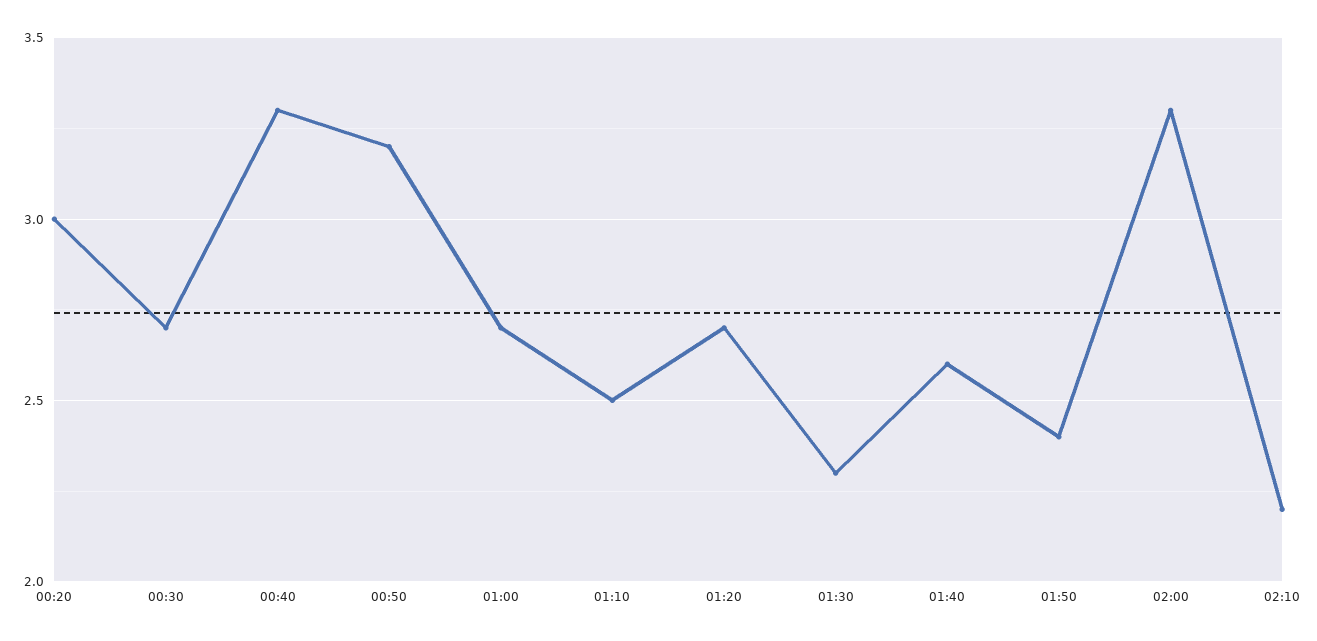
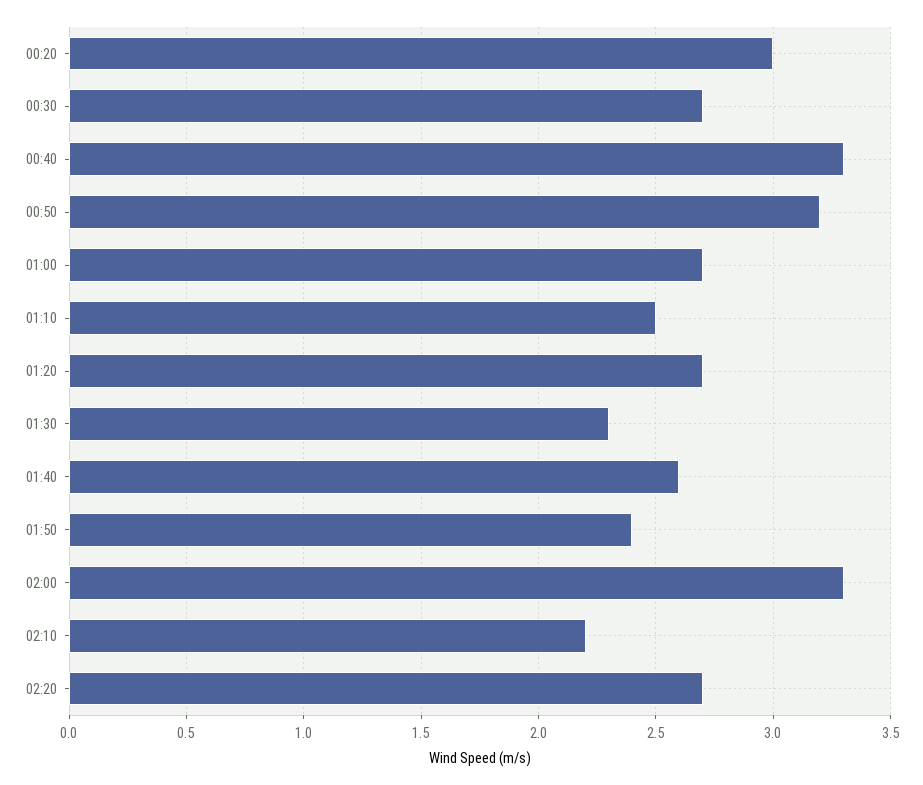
02:20: none -> 2.7

